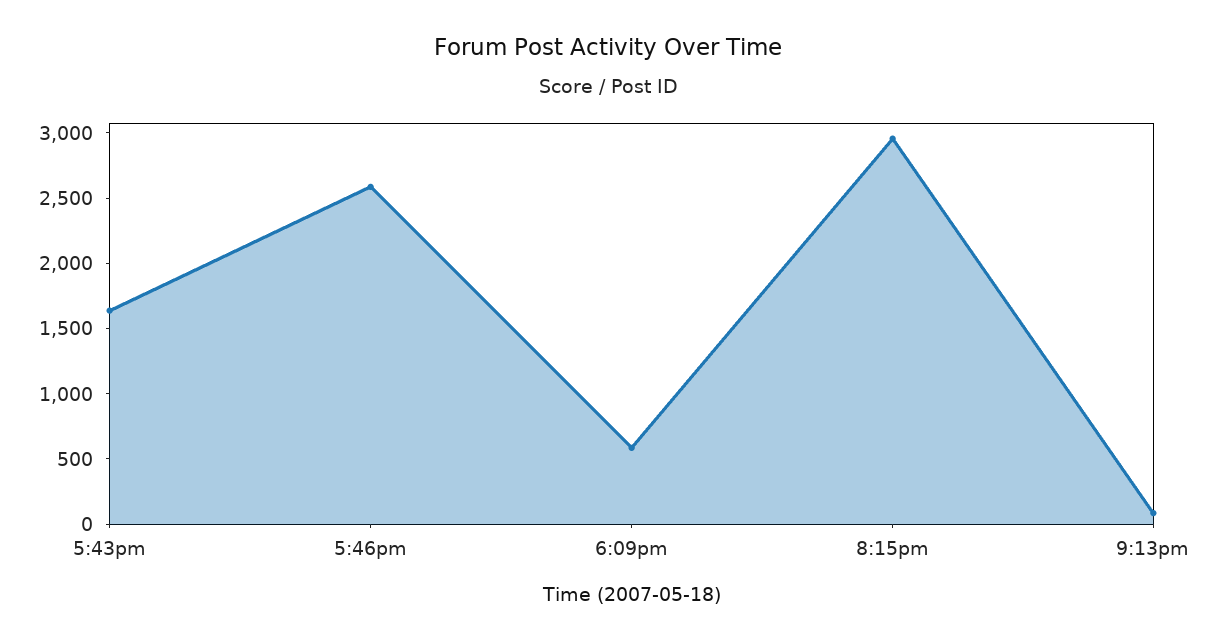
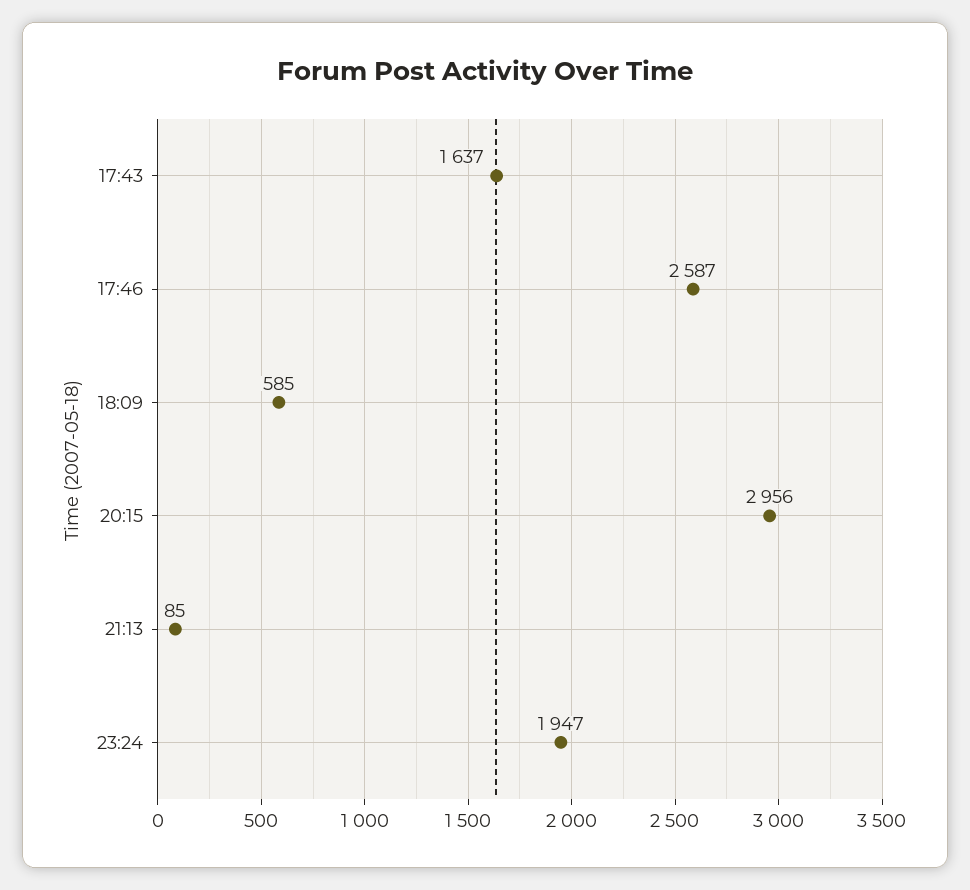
23:24: none -> 1947

